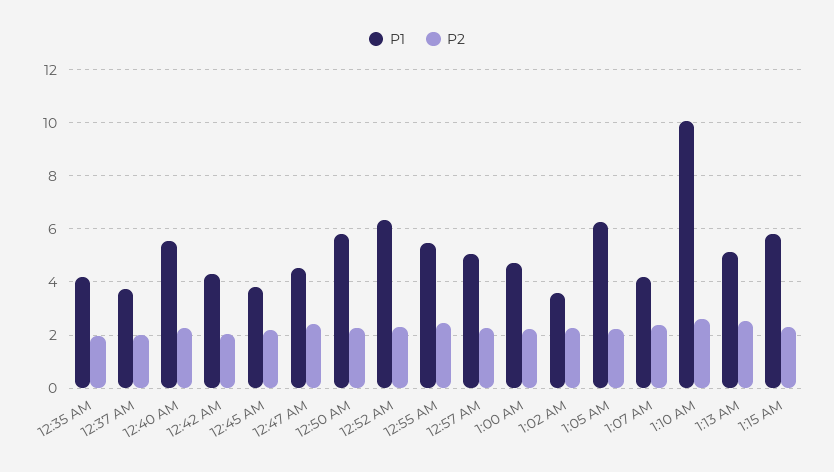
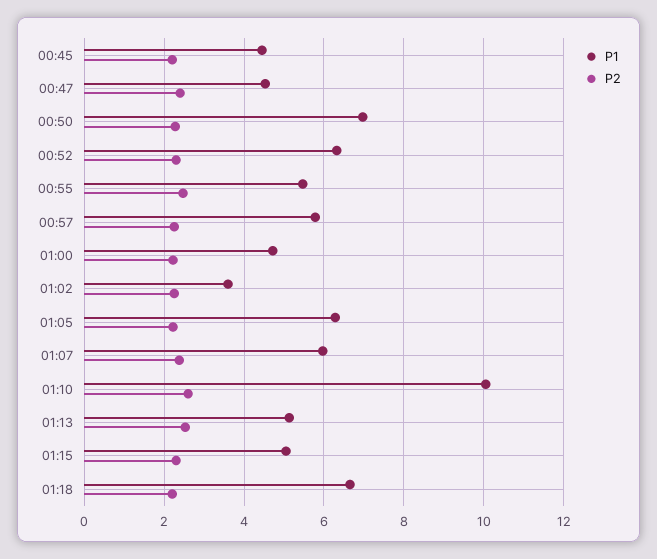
P1, 12:35 AM: 4.25 -> none
P2, 12:35 AM: 2 -> none
P1, 12:37 AM: 3.75 -> none
P2, 12:37 AM: 2 -> none
P1, 12:40 AM: 5.5 -> none
P2, 12:40 AM: 2.25 -> none
P1, 12:42 AM: 4.25 -> none
P2, 12:42 AM: 2 -> none
P1, 12:45 AM: 3.75 -> 4.4
P1, 12:50 AM: 5.75 -> 7
P1, 12:57 AM: 5 -> 5.8
P1, 1:07 AM: 4.25 -> 6
P1, 1:15 AM: 5.75 -> 5
P1, 01:18: none -> 6.6
P2, 01:18: none -> 2.2

